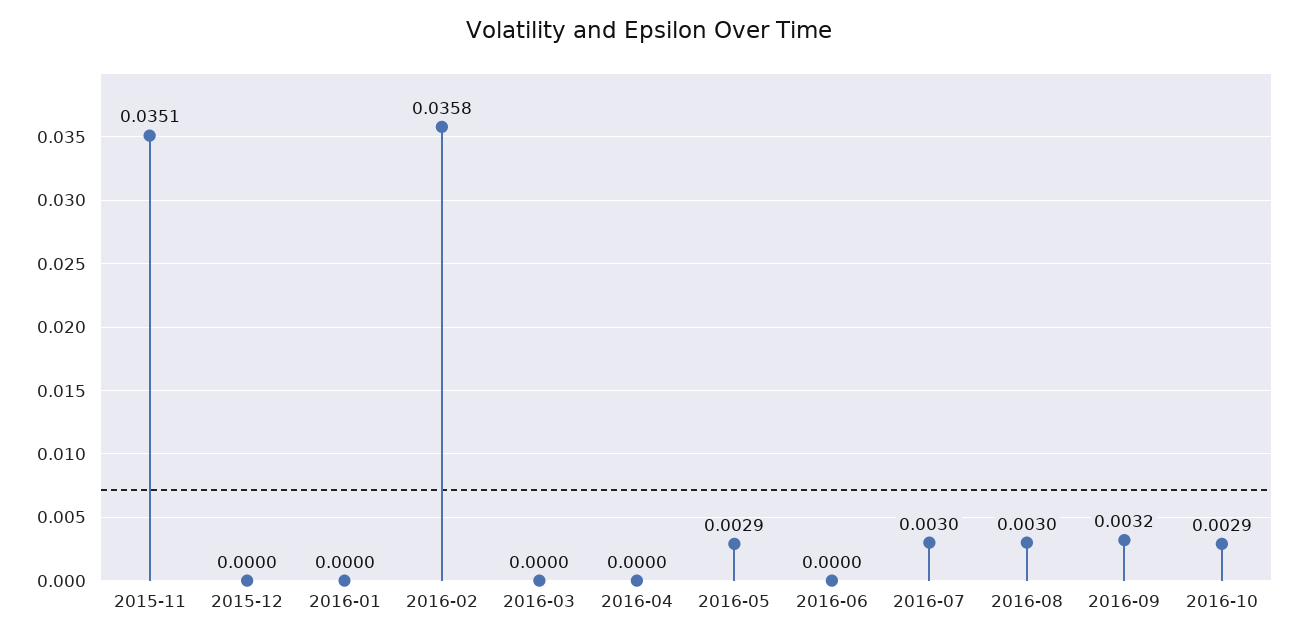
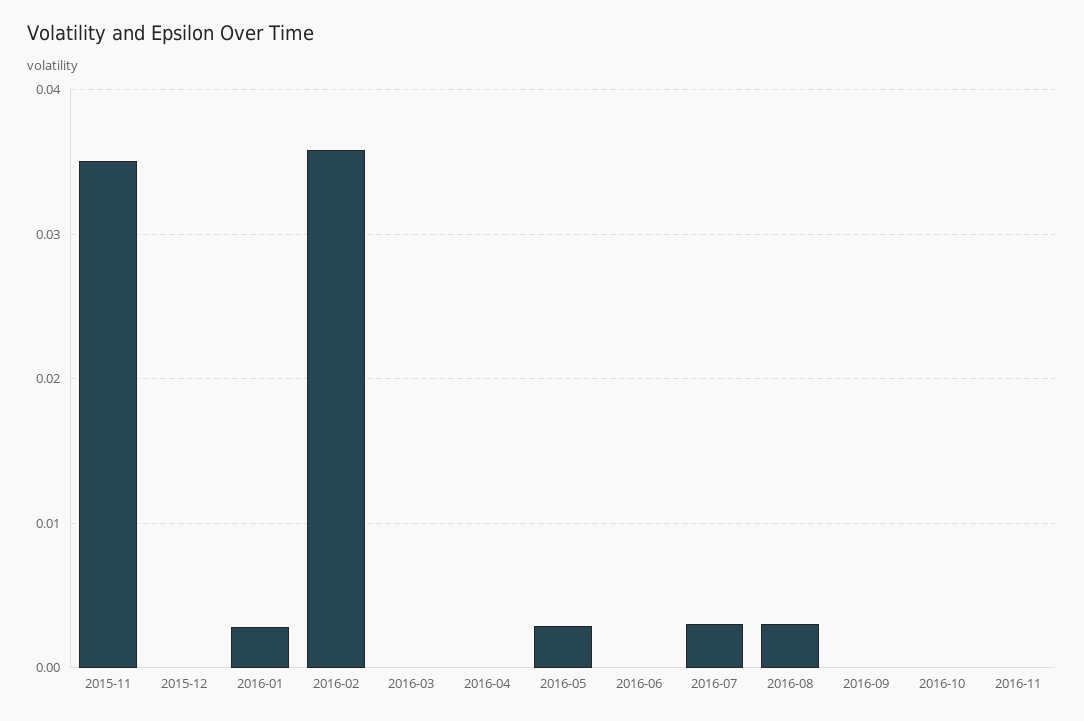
2016-01: 0 -> 0.003
2016-09: 0.0032 -> 0
2016-10: 0.0029 -> 0
2016-11: none -> 0

